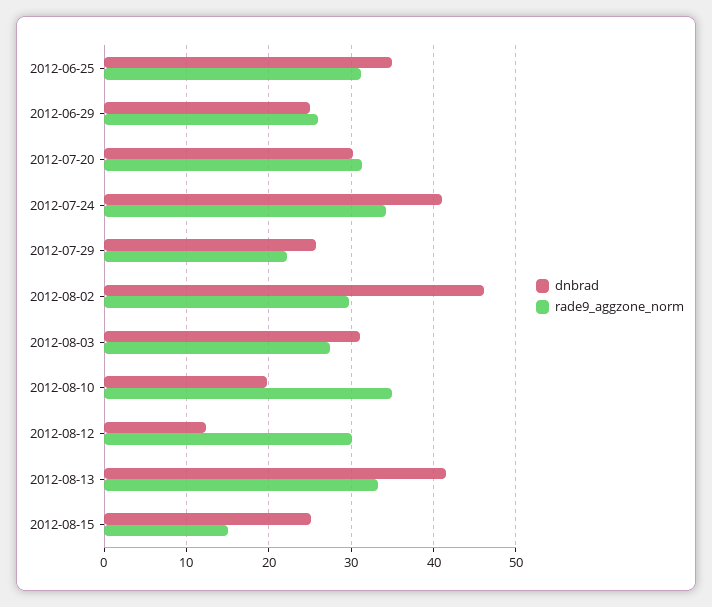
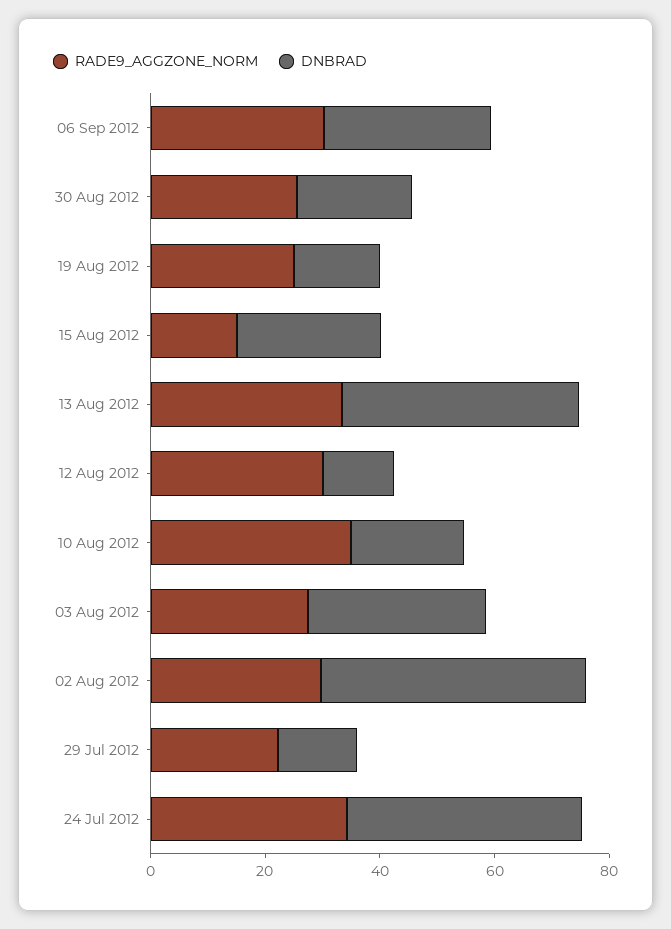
dnbrad, 2012-06-25: 35 -> none
rade9_aggzone_norm, 2012-06-25: 31 -> none
dnbrad, 2012-06-29: 25 -> none
rade9_aggzone_norm, 2012-06-29: 26 -> none
dnbrad, 2012-07-20: 30 -> none
rade9_aggzone_norm, 2012-07-20: 31 -> none
dnbrad, 2012-07-29: 26 -> 15
rade9_aggzone_norm, 06 Sep 2012: none -> 30
dnbrad, 06 Sep 2012: none -> 30
rade9_aggzone_norm, 30 Aug 2012: none -> 25
dnbrad, 30 Aug 2012: none -> 20
rade9_aggzone_norm, 19 Aug 2012: none -> 25
dnbrad, 19 Aug 2012: none -> 15

